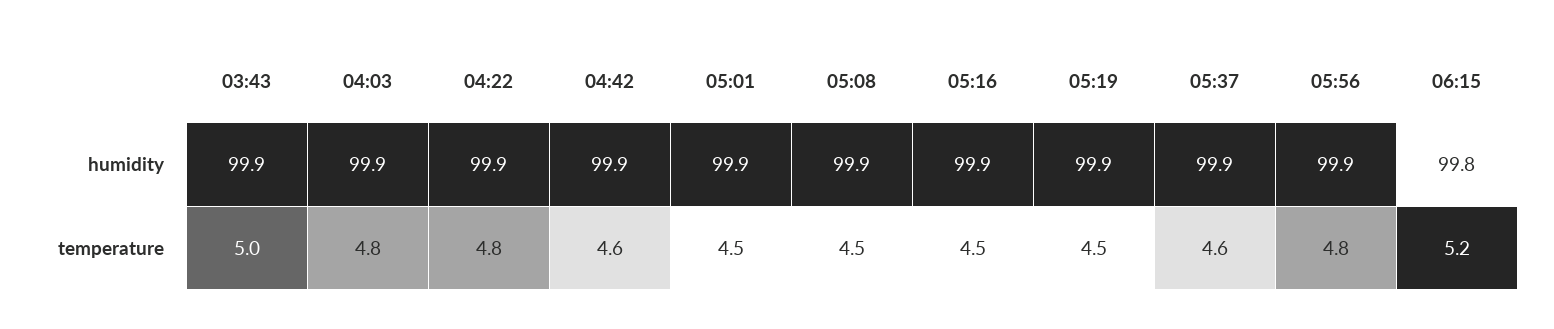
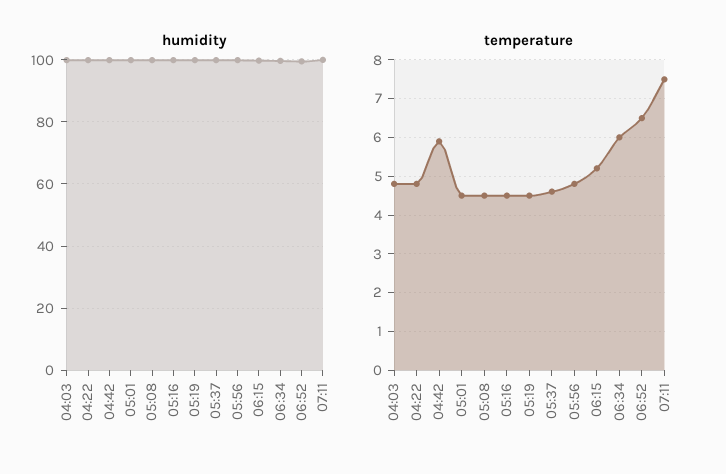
humidity, 03:43: 99.9 -> none
temperature, 03:43: 5 -> none
temperature, 04:42: 4.6 -> 6
humidity, 06:34: none -> 100
humidity, 06:52: none -> 100
humidity, 07:11: none -> 100
temperature, 06:34: none -> 6
temperature, 06:52: none -> 6.5
temperature, 07:11: none -> 7.5

